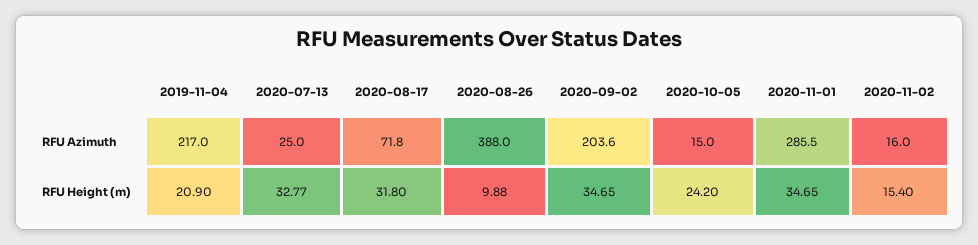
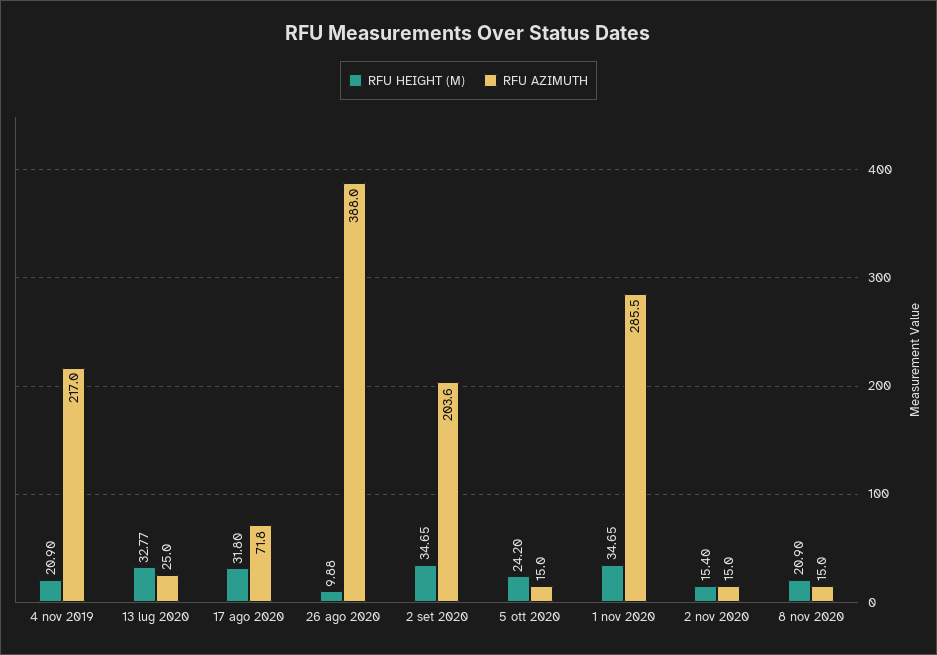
RFU Azimuth, 2020-11-02: 16 -> 15
RFU Height (m), 8 nov 2020: none -> 20.9
RFU Azimuth, 8 nov 2020: none -> 15

